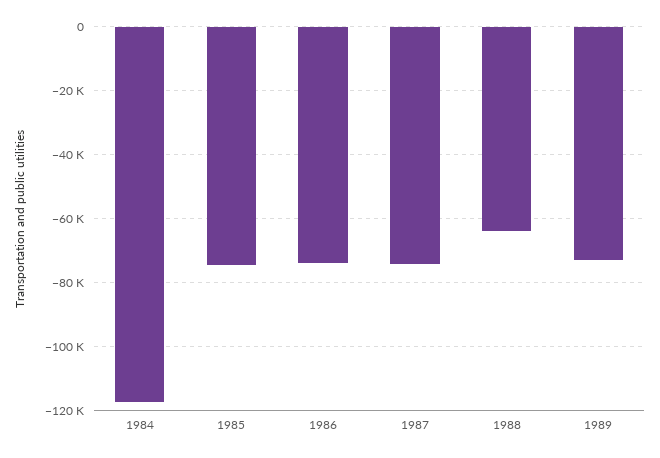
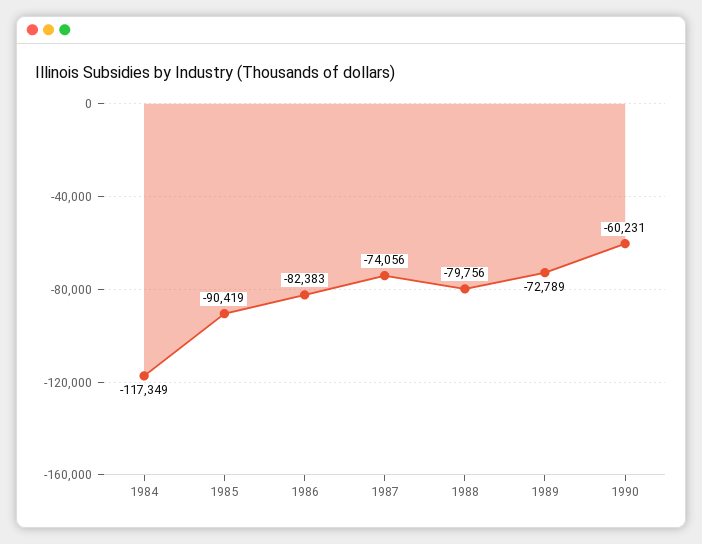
1985: -74000 -> -90419
1986: -74000 -> -82383
1988: -64000 -> -79756
1990: none -> -60231

